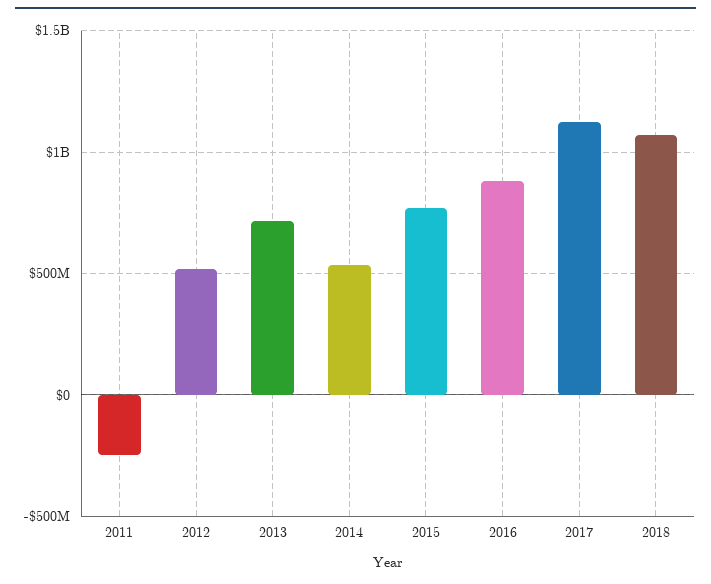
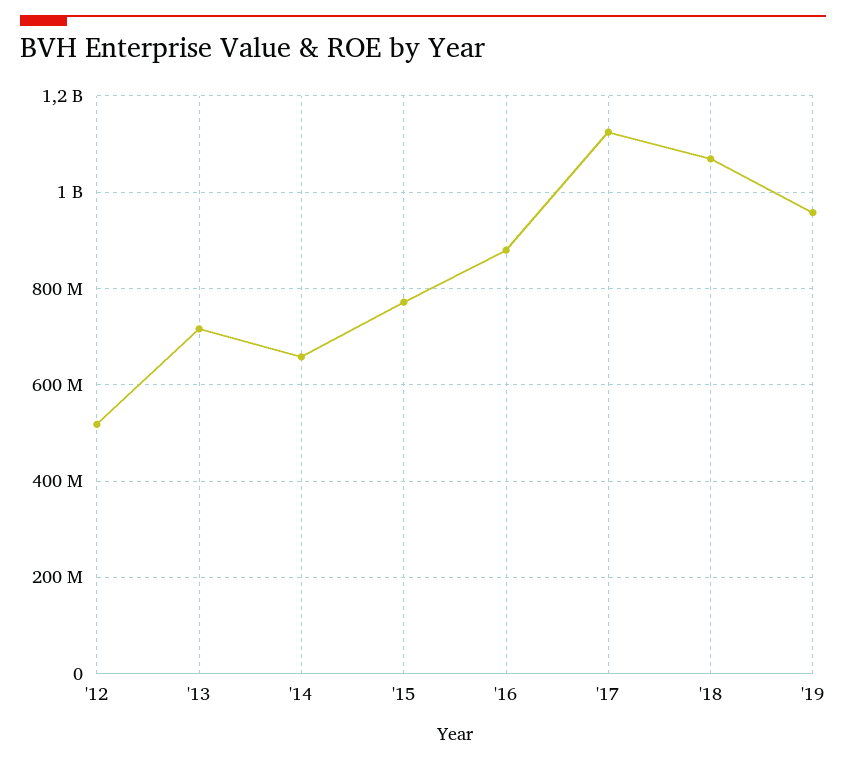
2011: -250000000 -> none
2014: 550000000 -> 660000000
'19: none -> 960000000

